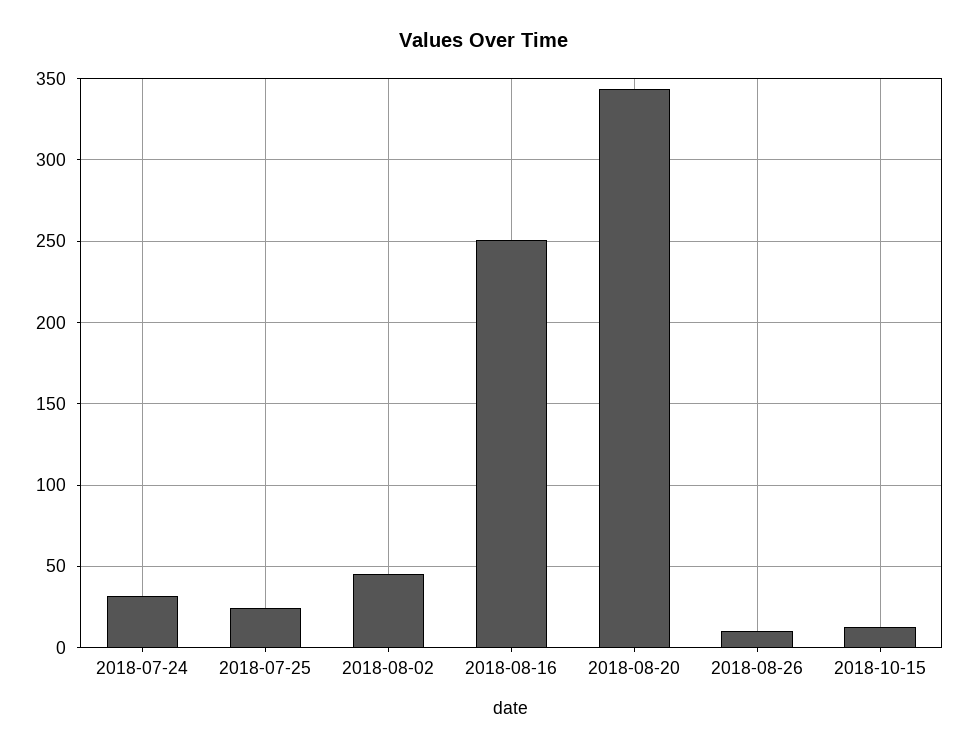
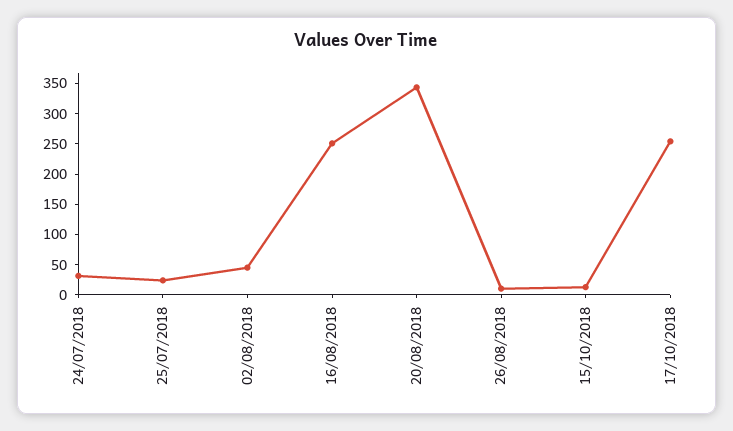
17/10/2018: none -> 250

